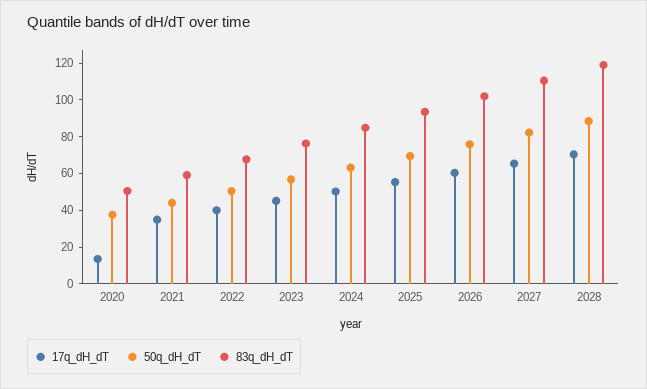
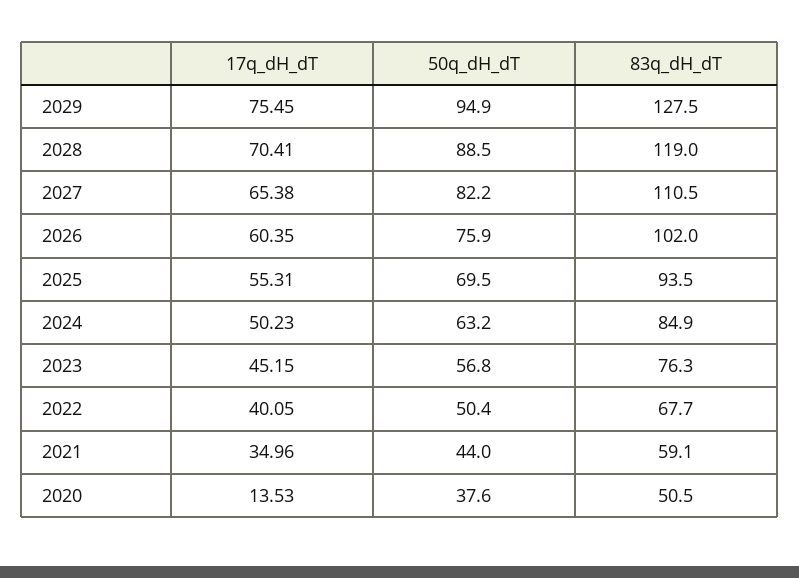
17q_dH_dT, 2029: none -> 75.45
50q_dH_dT, 2029: none -> 94.9
83q_dH_dT, 2029: none -> 127.5

